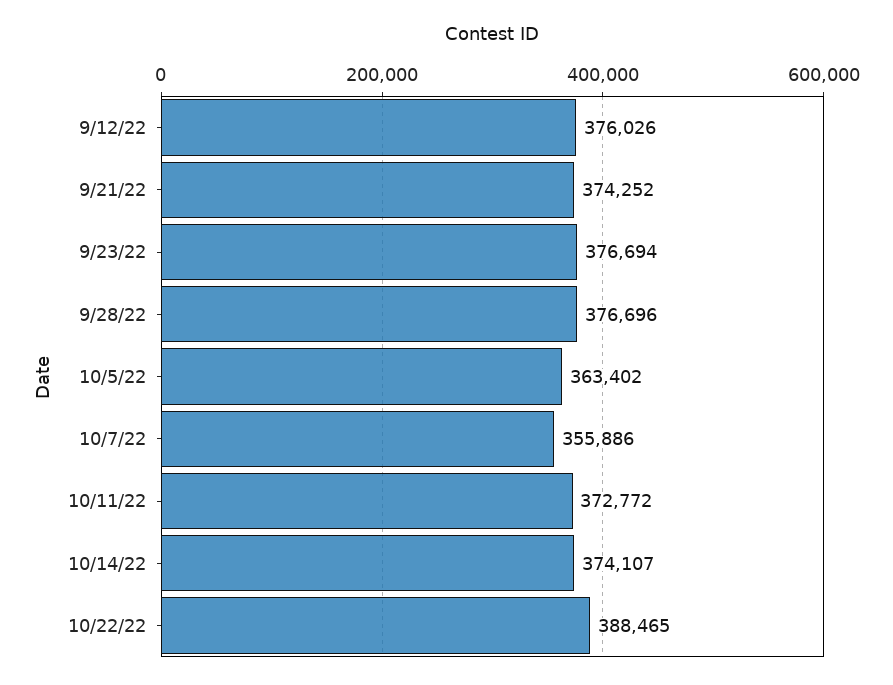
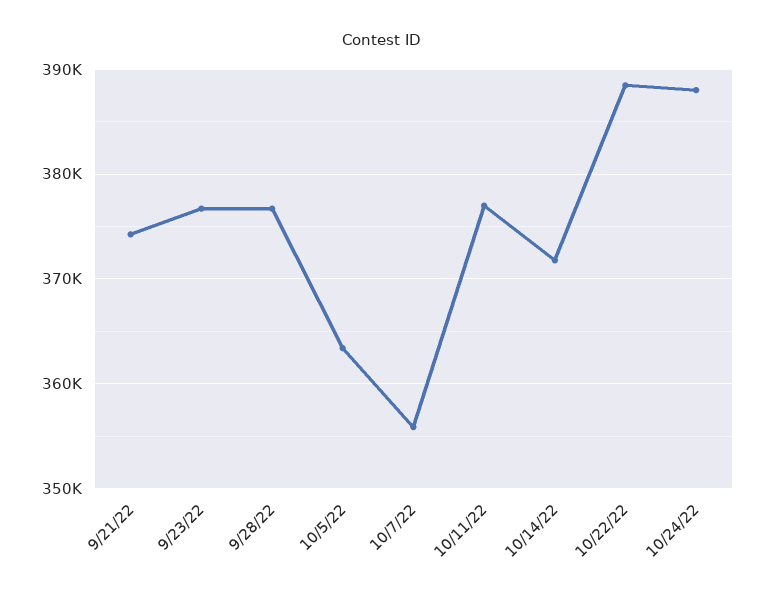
9/12/22: 376026 -> none
10/11/22: 372772 -> 377000
10/14/22: 374107 -> 372000
10/24/22: none -> 388000

